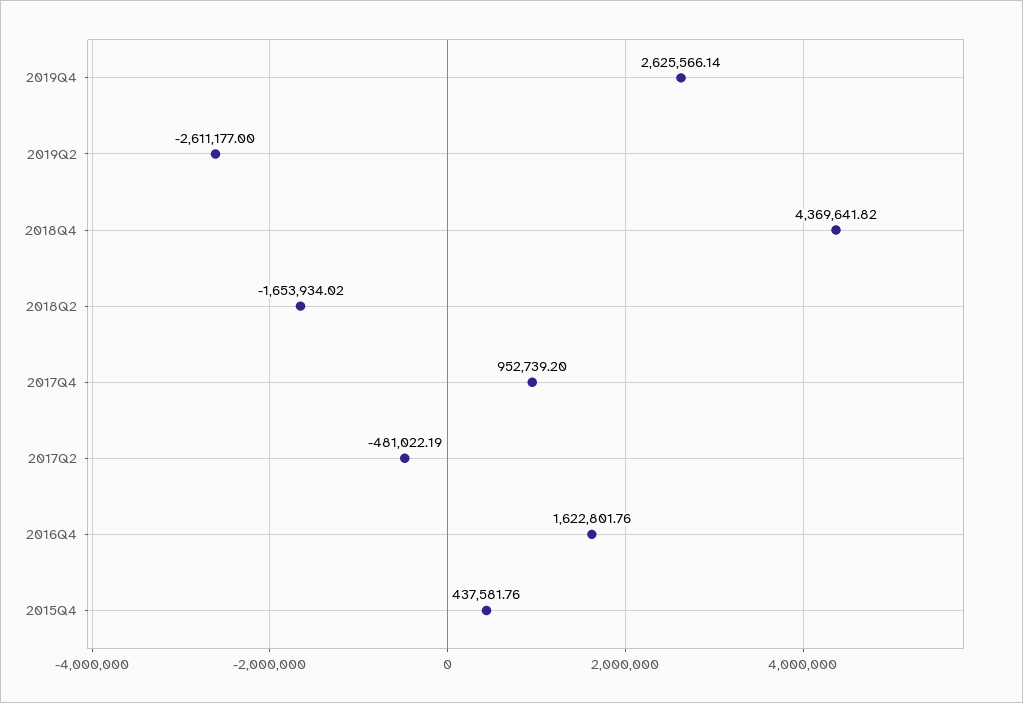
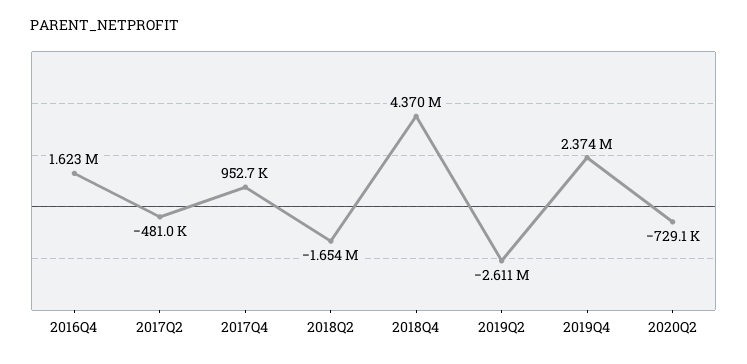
2019Q4: 2625566.14 -> 2374000
2015Q4: 437581.76 -> none
2020Q2: none -> -729100

